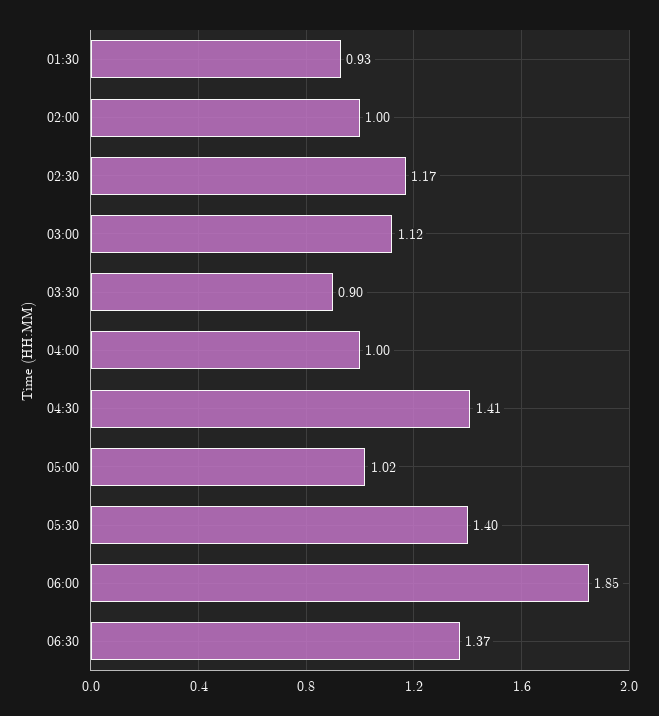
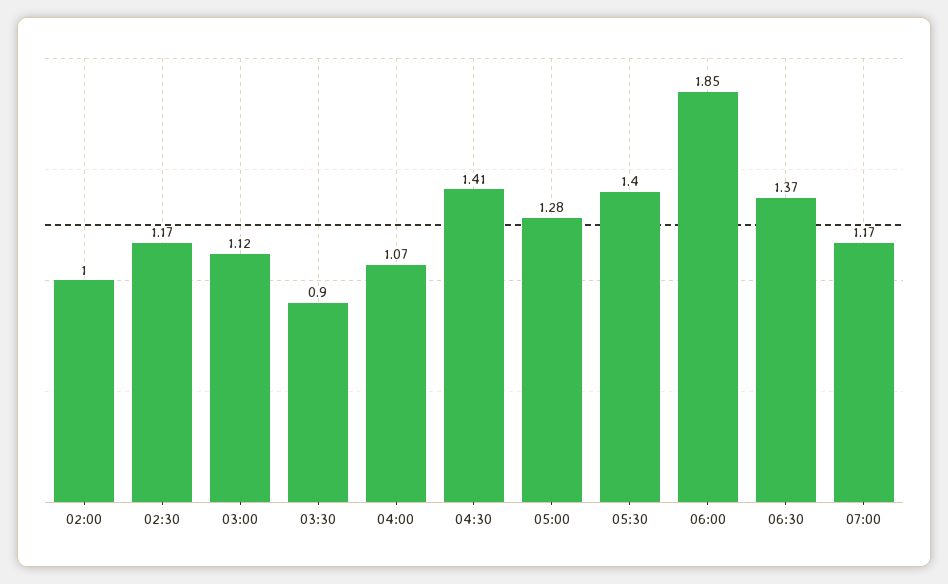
01:30: 0.93 -> none
04:00: 1 -> 1.07
05:00: 1.02 -> 1.28
07:00: none -> 1.17

